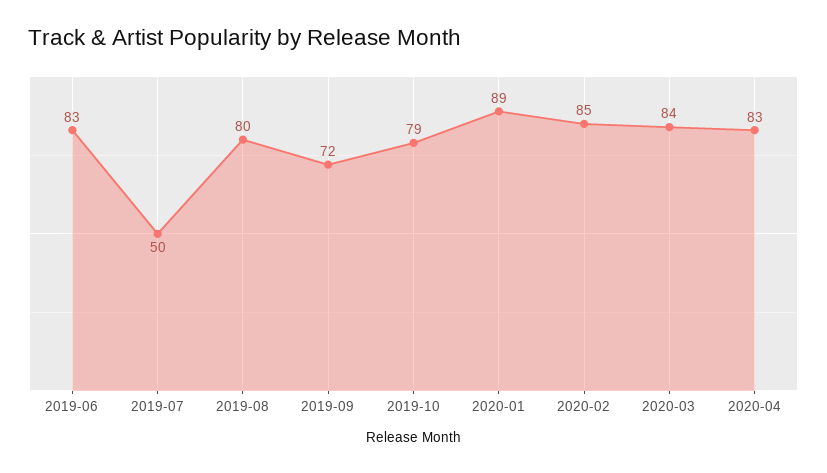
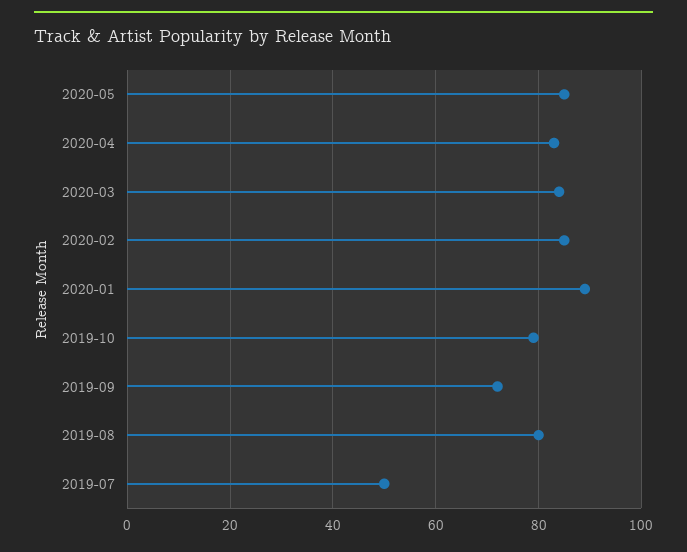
2019-06: 83 -> none
2020-05: none -> 85

